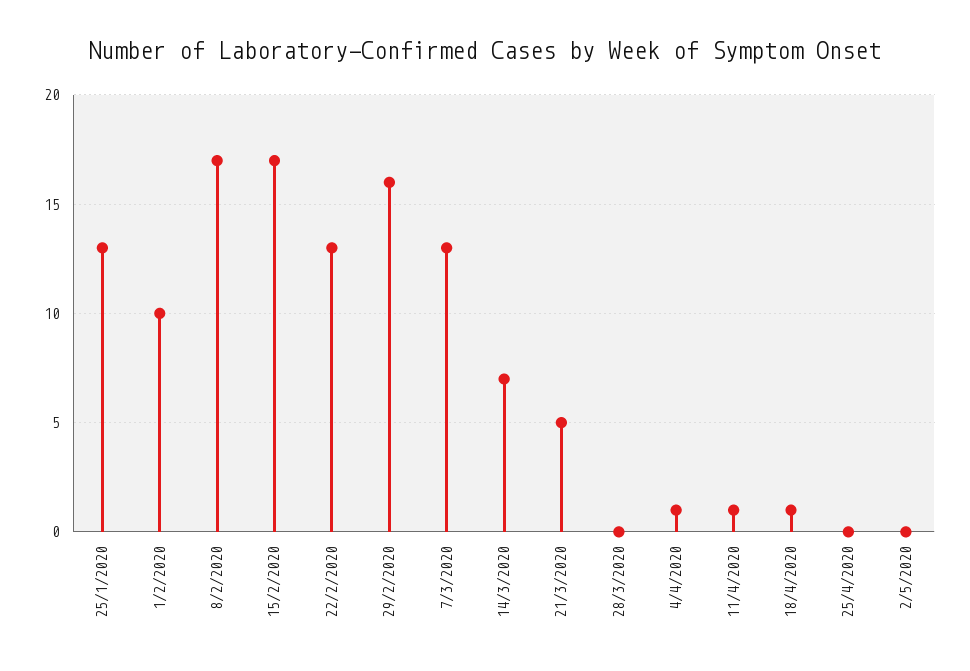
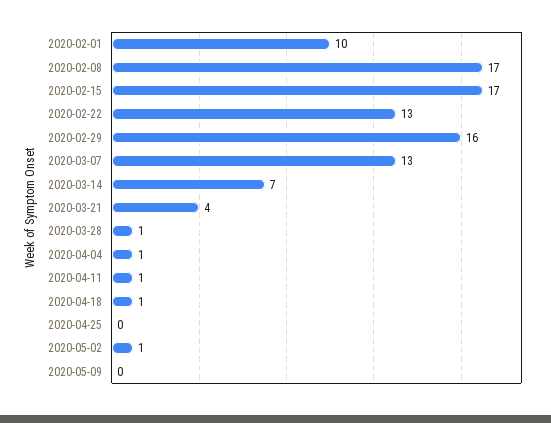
25/1/2020: 13 -> none
21/3/2020: 5 -> 4
28/3/2020: 0 -> 1
2/5/2020: 0 -> 1
2020-05-09: none -> 0

